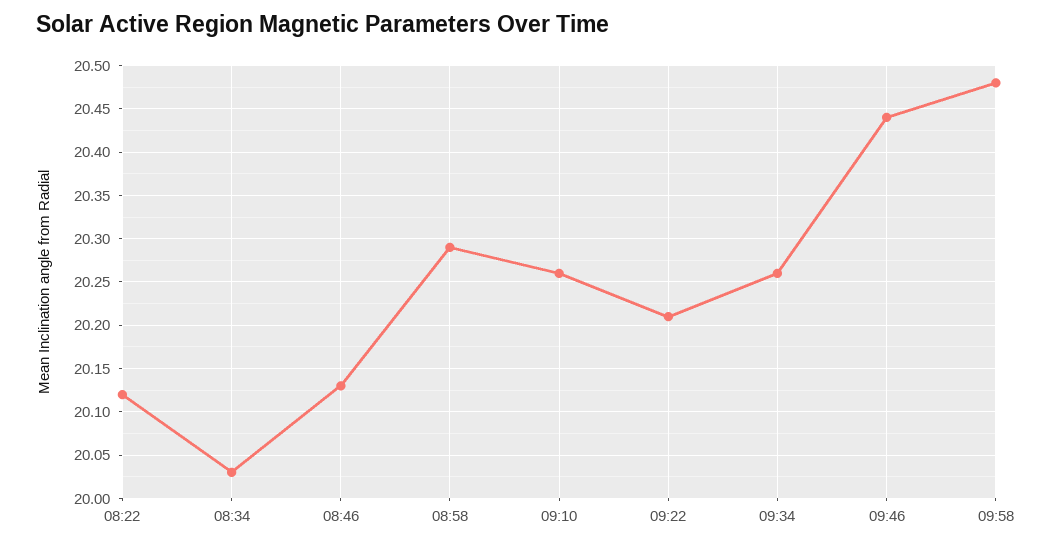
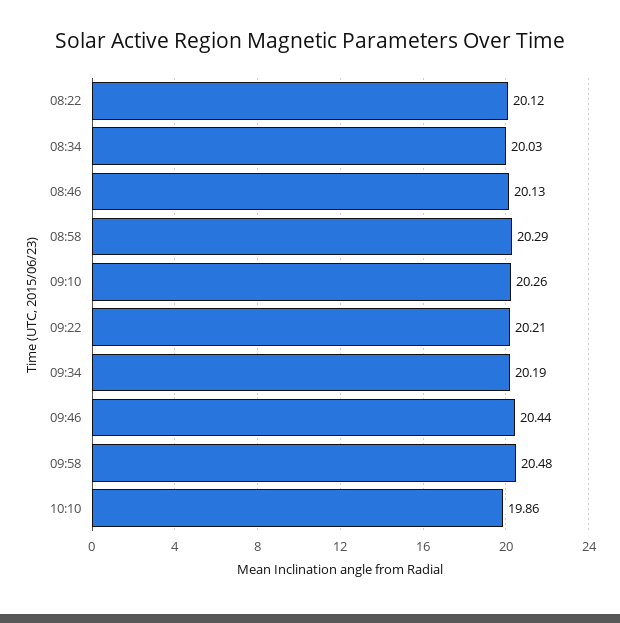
09:34: 20.26 -> 20.19
10:10: none -> 19.86

